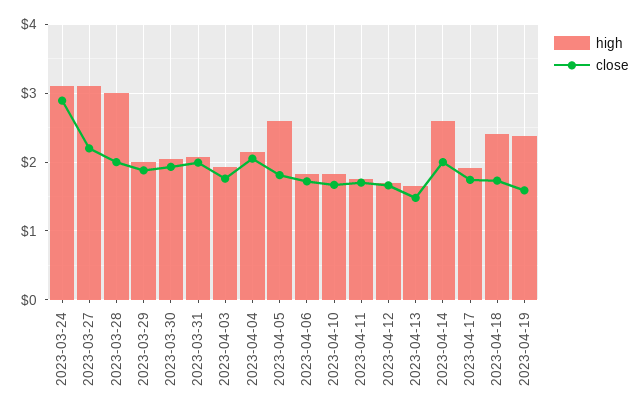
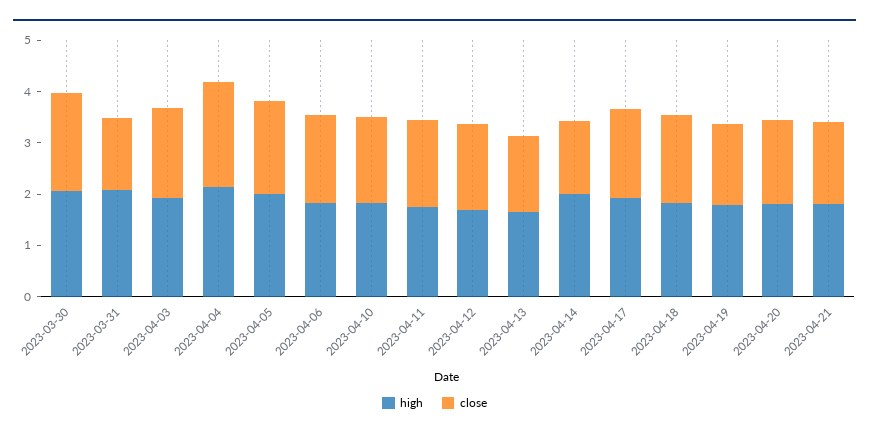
high, 2023-03-24: 3.1 -> none
close, 2023-03-24: 2.9 -> none
high, 2023-03-27: 3.1 -> none
close, 2023-03-27: 2.2 -> none
high, 2023-03-28: 3 -> none
close, 2023-03-28: 2 -> none
high, 2023-03-29: 2 -> none
close, 2023-03-29: 1.9 -> none
close, 2023-03-31: 2 -> 1.4
high, 2023-04-05: 2.6 -> 2
high, 2023-04-14: 2.6 -> 2
close, 2023-04-14: 2 -> 1.4
high, 2023-04-18: 2.4 -> 1.8
high, 2023-04-19: 2.4 -> 1.8
high, 2023-04-20: none -> 1.8
close, 2023-04-20: none -> 1.6
high, 2023-04-21: none -> 1.8
close, 2023-04-21: none -> 1.6

